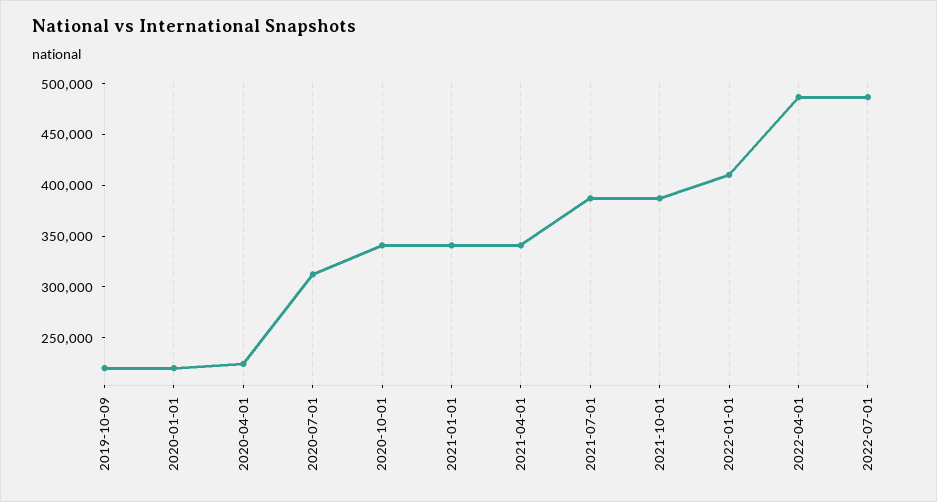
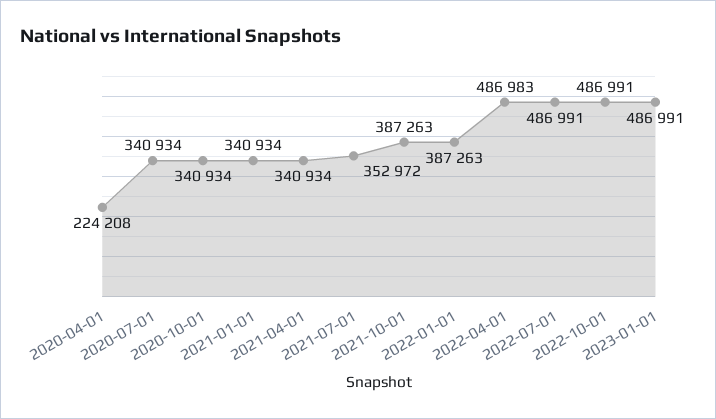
2019-10-09: 220000 -> none
2020-01-01: 220000 -> none
2020-07-01: 310000 -> 340934
2021-07-01: 390000 -> 352972
2022-01-01: 410000 -> 387263
2022-10-01: none -> 486991
2023-01-01: none -> 486991

